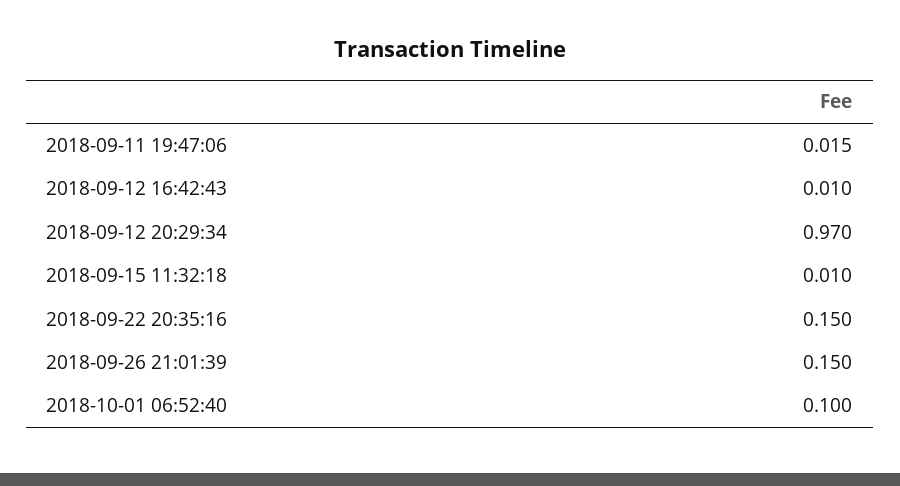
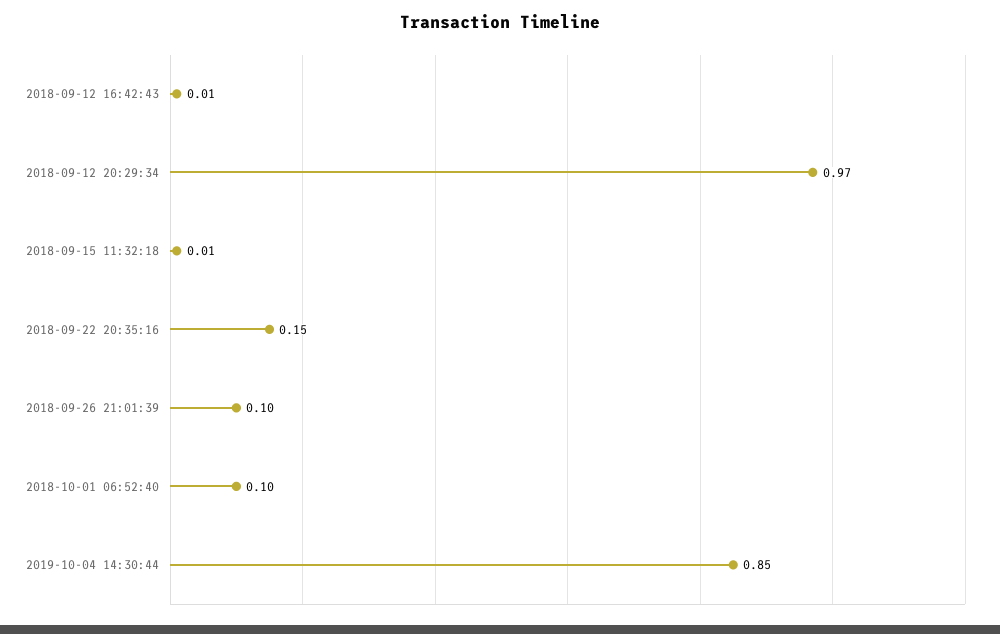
2018-09-11 19:47:06: 0.015 -> none
2018-09-26 21:01:39: 0.15 -> 0.1
2019-10-04 14:30:44: none -> 0.85

